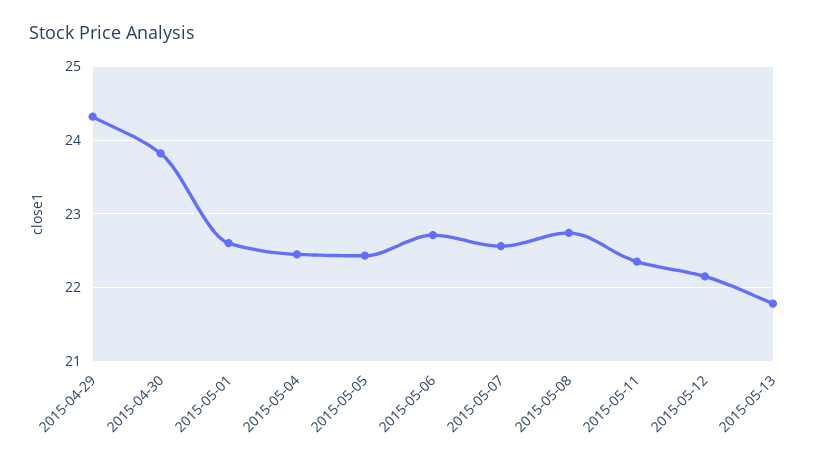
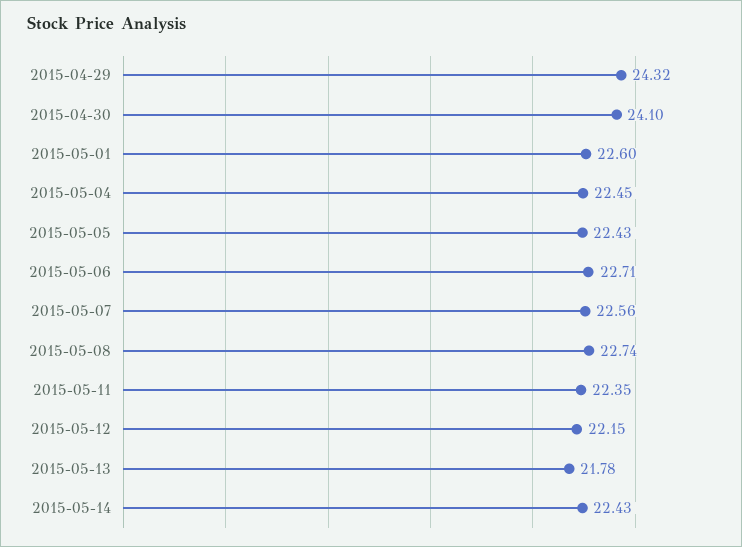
2015-04-30: 23.8 -> 24.1
2015-05-14: none -> 22.43

